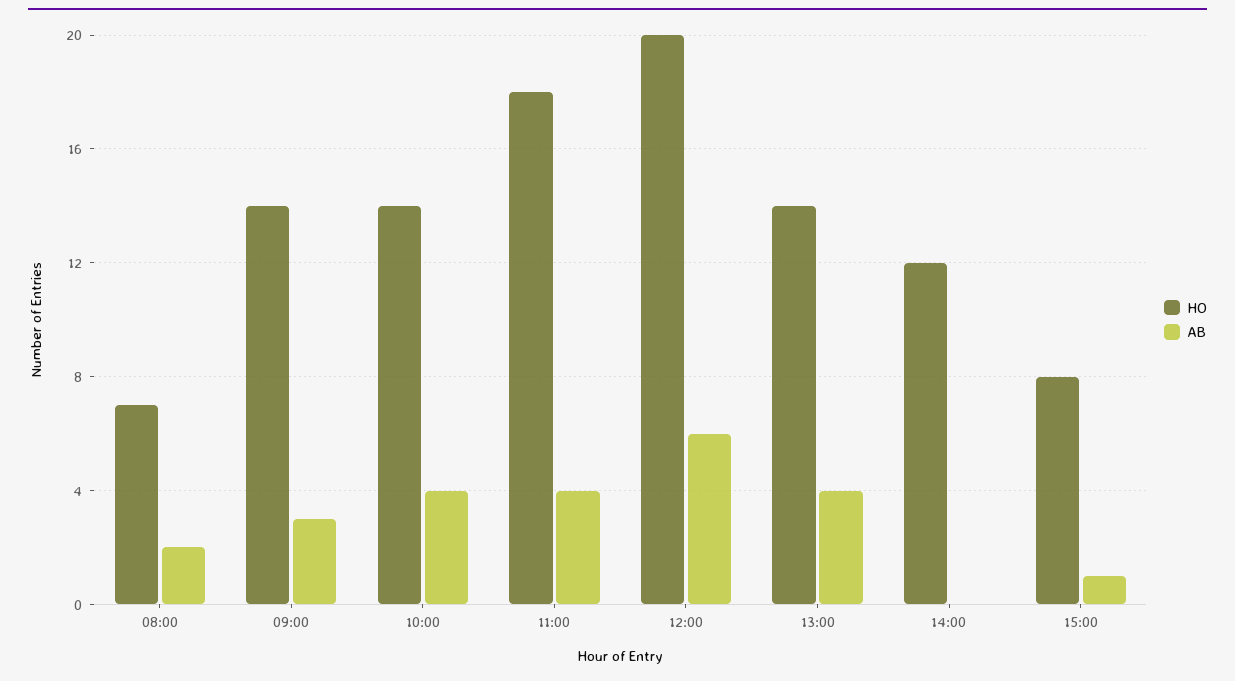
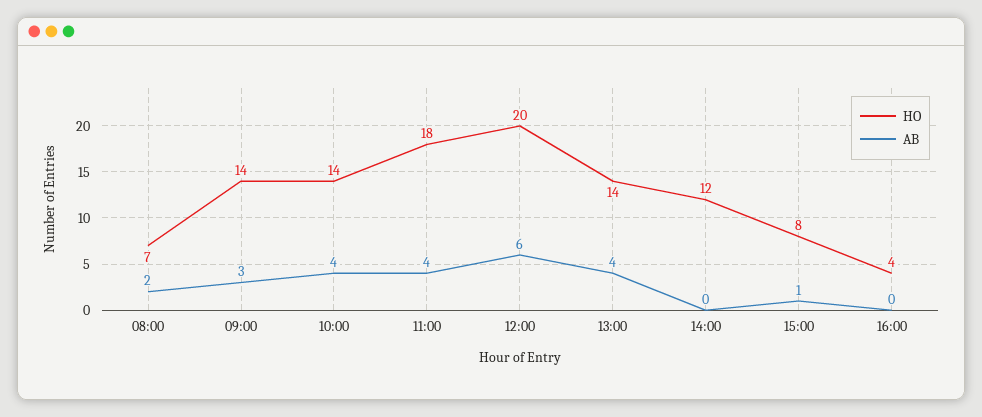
HO, 16:00: none -> 4
AB, 16:00: none -> 0

